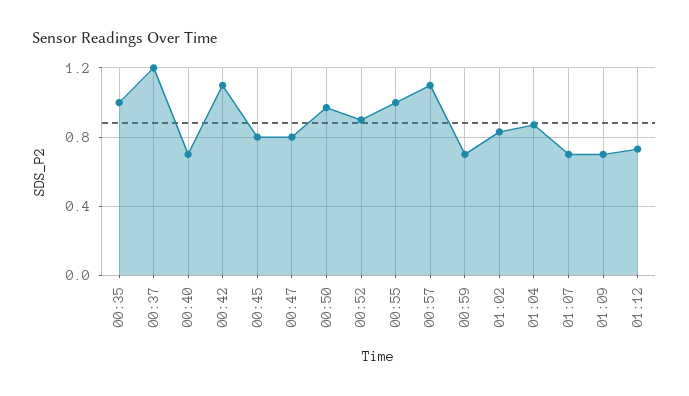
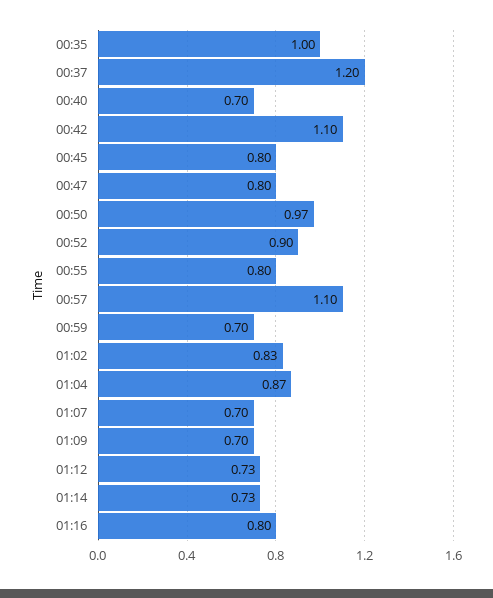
00:55: 1 -> 0.8
01:14: none -> 0.73
01:16: none -> 0.8

